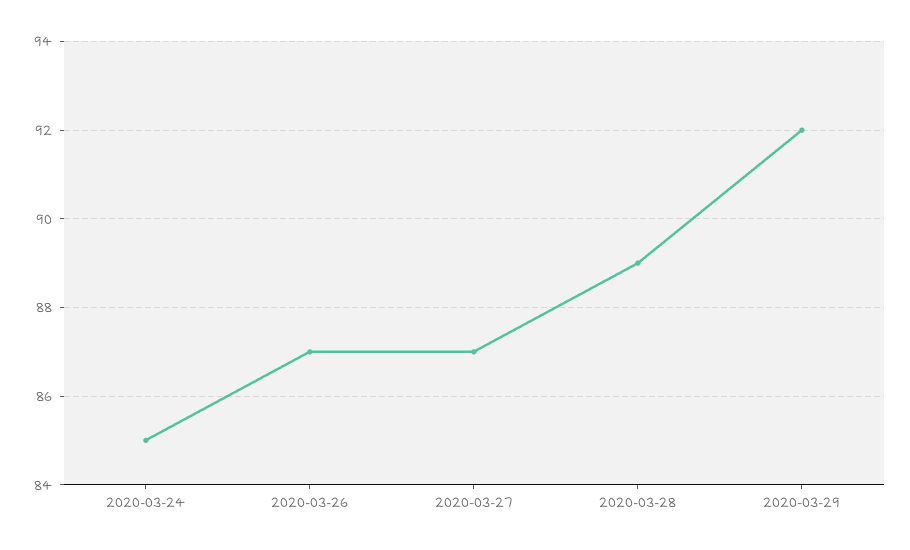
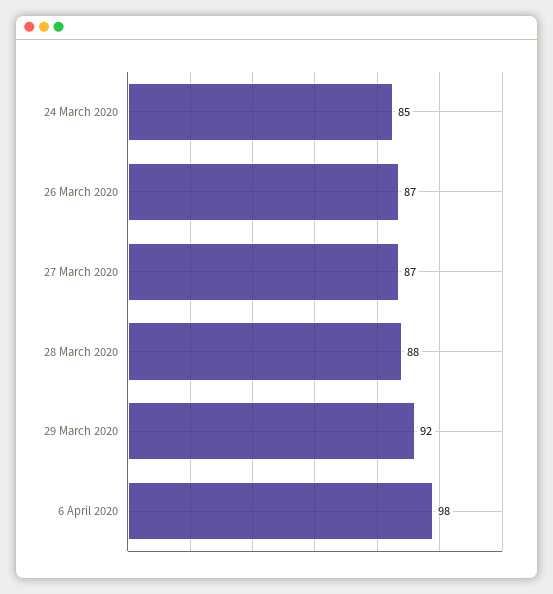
2020-03-28: 89 -> 88
6 April 2020: none -> 98

